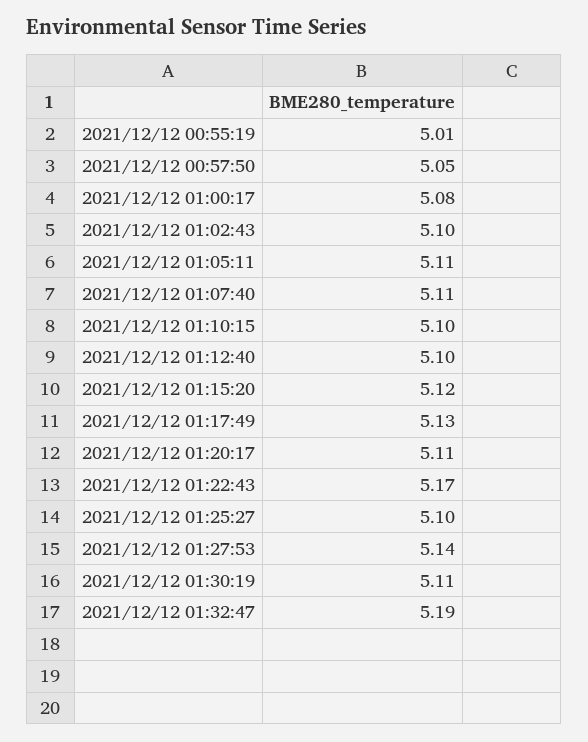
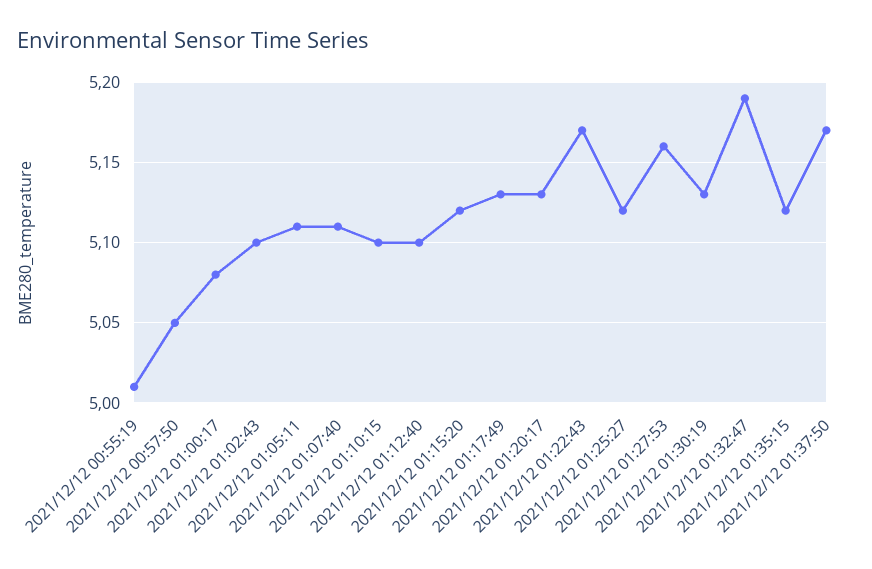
2021/12/12 01:20:17: 5.11 -> 5.13
2021/12/12 01:25:27: 5.1 -> 5.12
2021/12/12 01:27:53: 5.14 -> 5.16
2021/12/12 01:30:19: 5.11 -> 5.13
2021/12/12 01:35:15: none -> 5.12
2021/12/12 01:37:50: none -> 5.17

